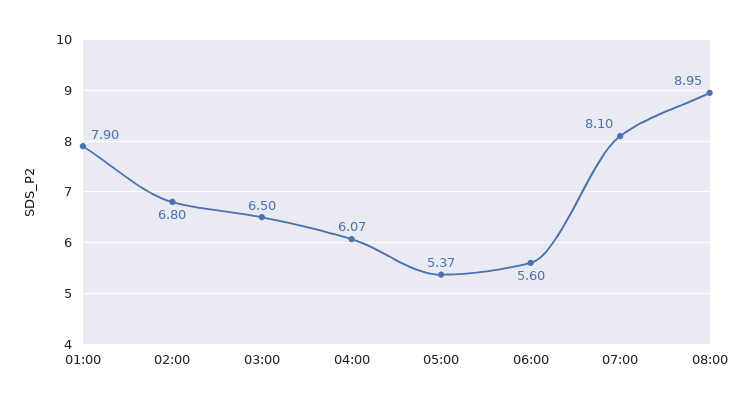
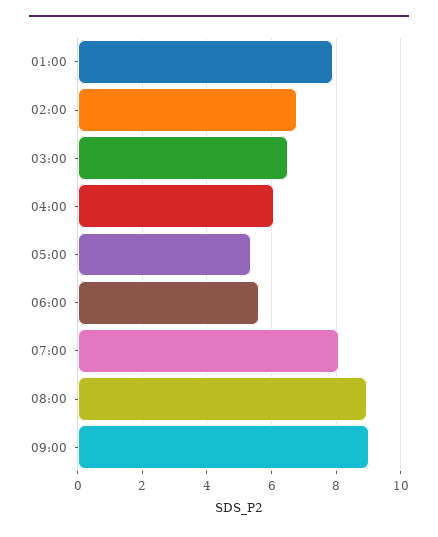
09:00: none -> 9

